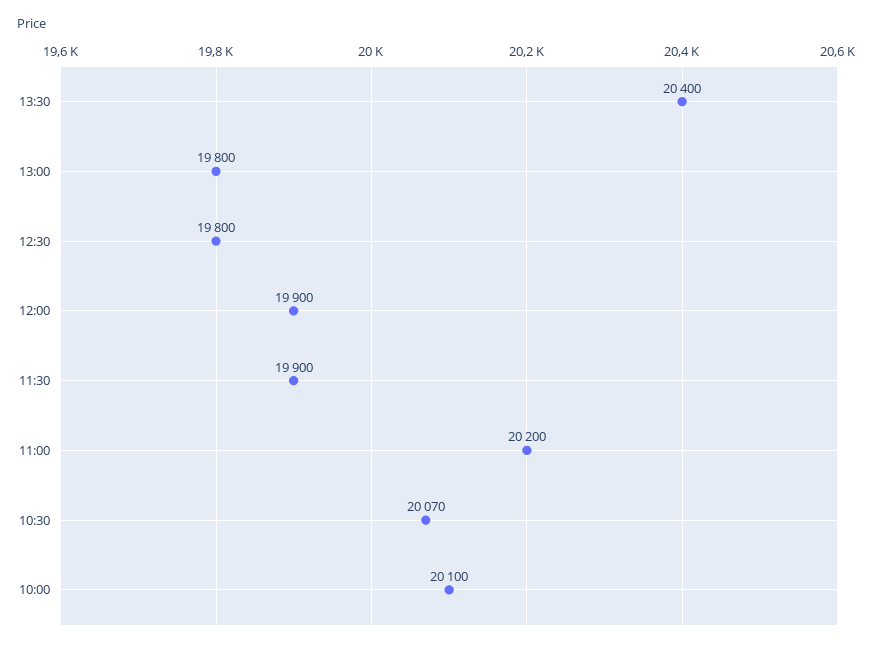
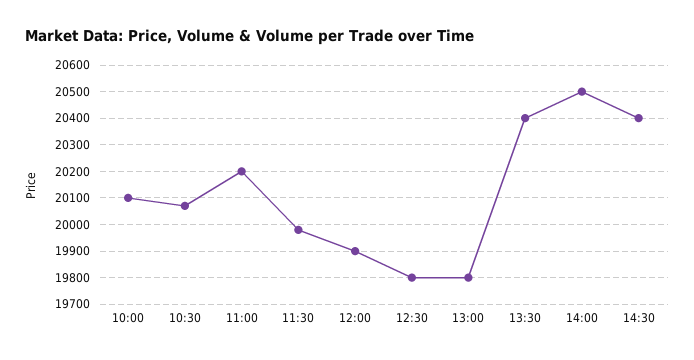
11:30: 19900 -> 19975
14:00: none -> 20500
14:30: none -> 20400

